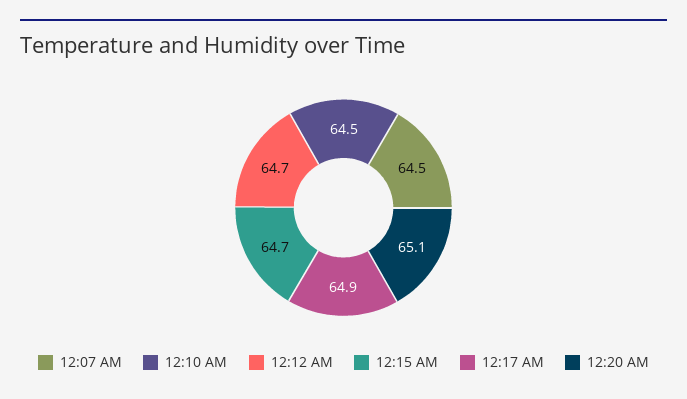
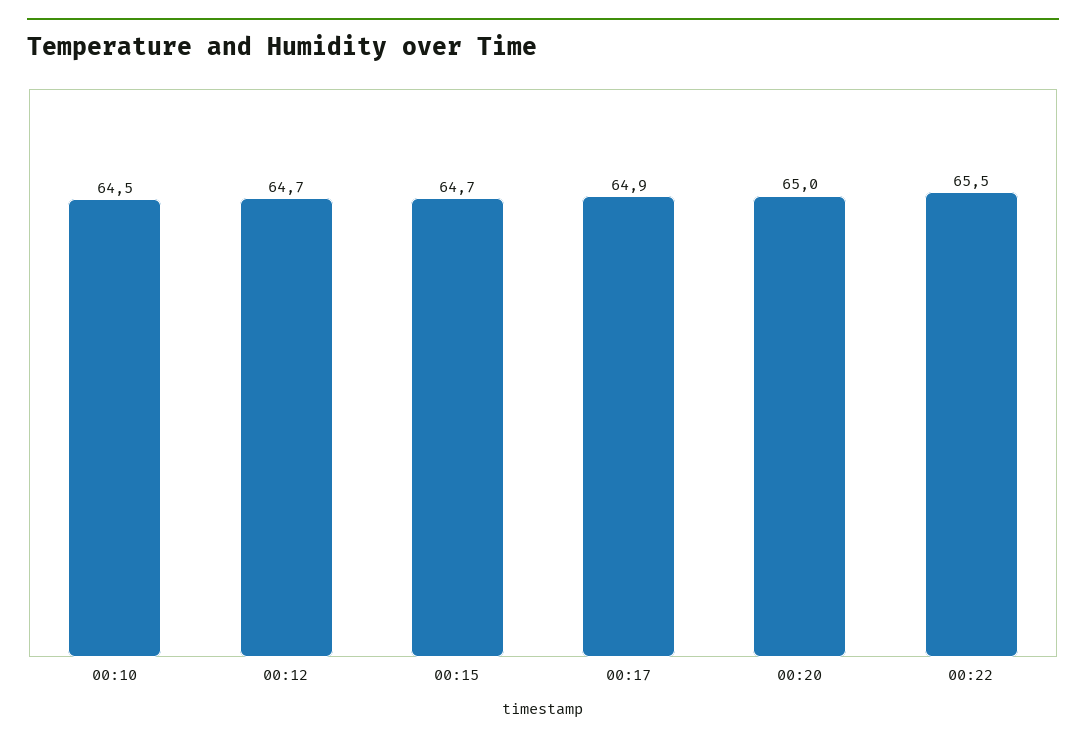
12:07 AM: 64.5 -> none
12:20 AM: 65.1 -> 65
00:22: none -> 65.5

